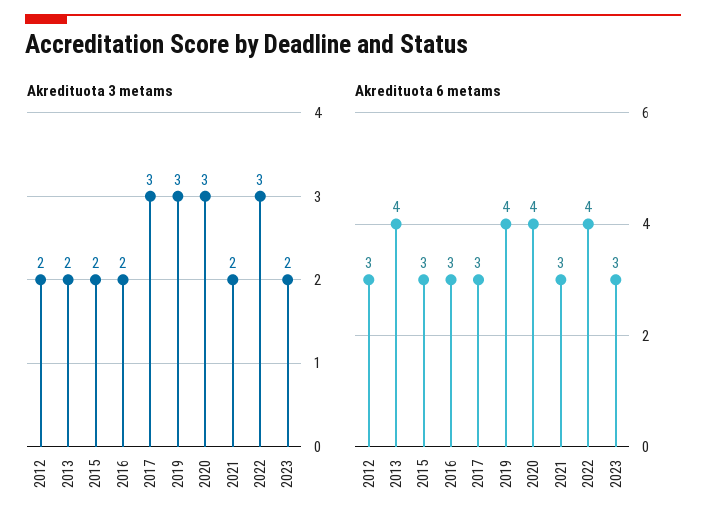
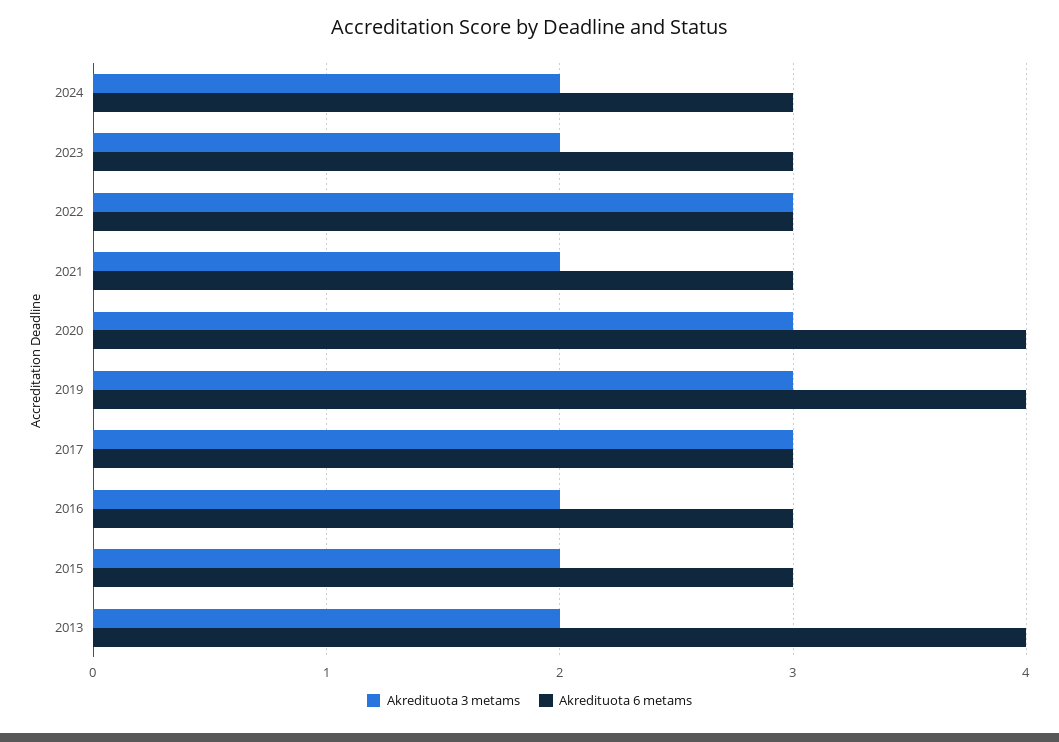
Akredituota 3 metams, 2012: 2 -> none
Akredituota 6 metams, 2012: 3 -> none
Akredituota 6 metams, 2022: 4 -> 3
Akredituota 3 metams, 2024: none -> 2
Akredituota 6 metams, 2024: none -> 3

